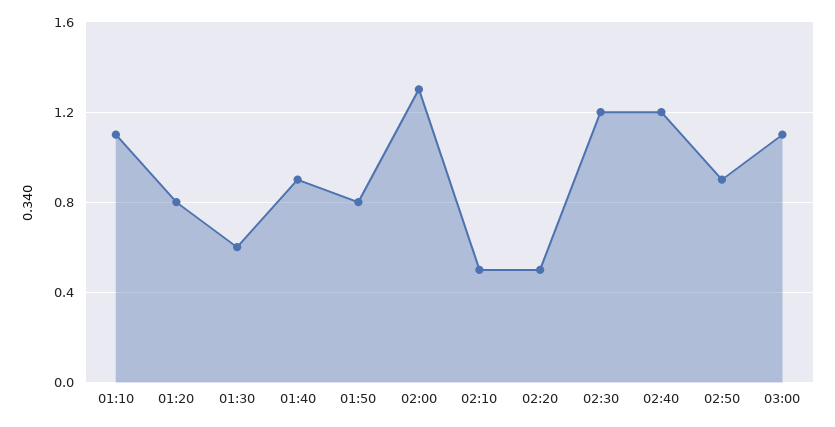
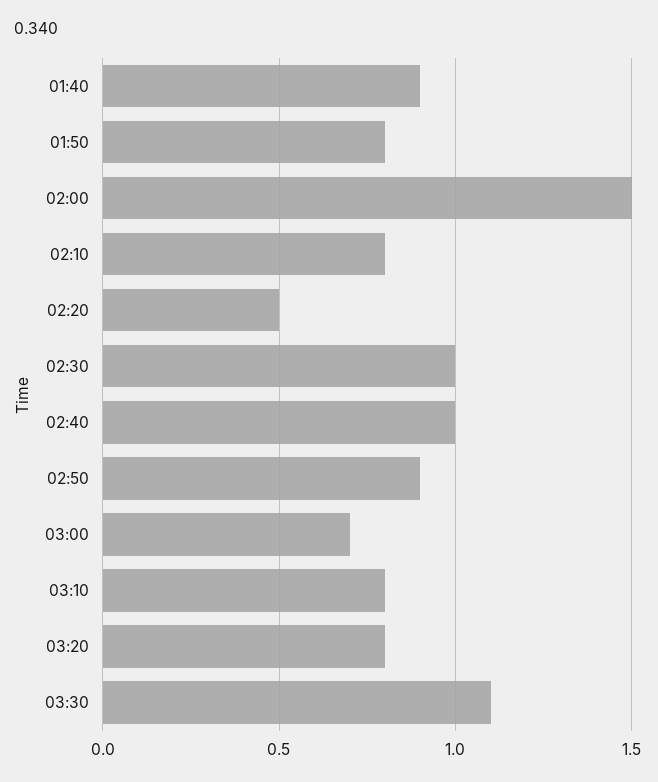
01:10: 1.1 -> none
01:20: 0.8 -> none
01:30: 0.6 -> none
02:00: 1.3 -> 1.5
02:10: 0.5 -> 0.8
02:30: 1.2 -> 1
02:40: 1.2 -> 1
03:00: 1.1 -> 0.7
03:10: none -> 0.8
03:20: none -> 0.8
03:30: none -> 1.1

